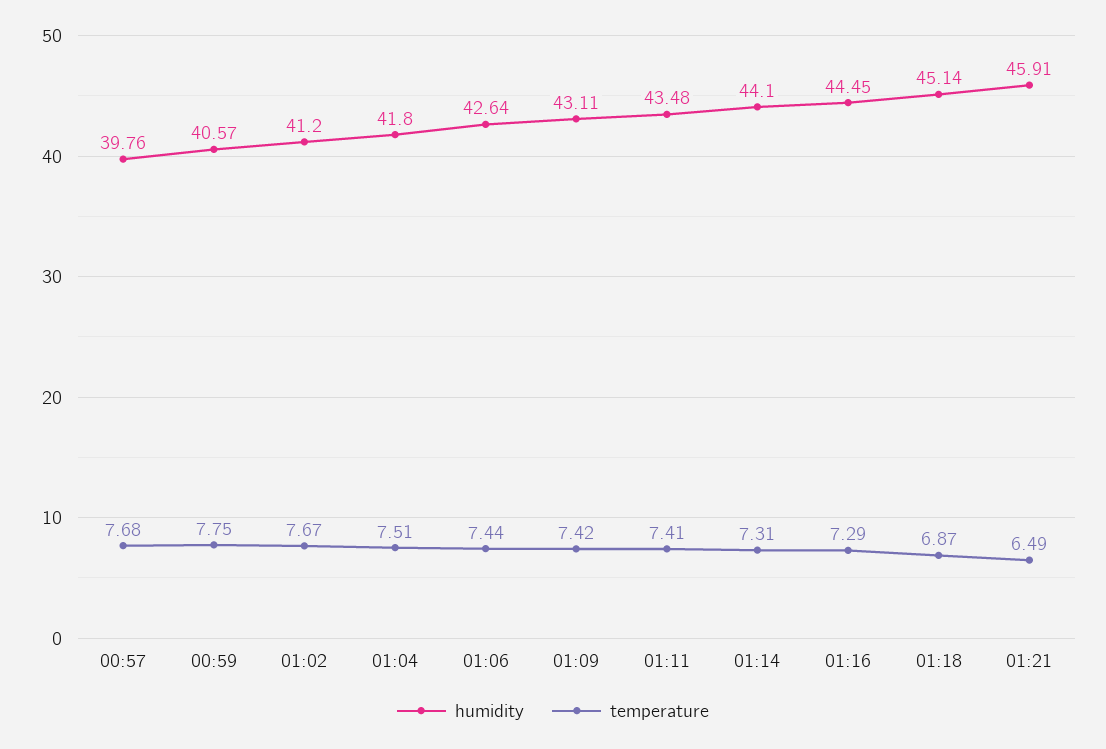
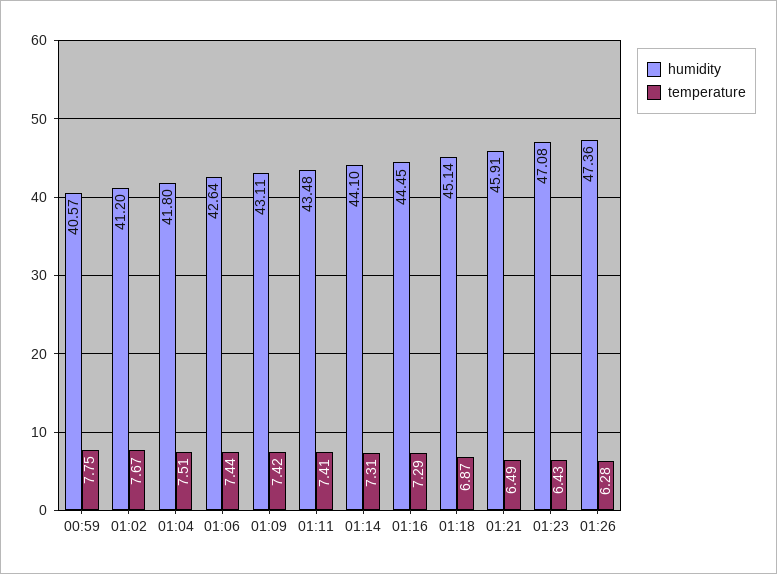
humidity, 00:57: 39.76 -> none
temperature, 00:57: 7.68 -> none
humidity, 01:23: none -> 47.08
temperature, 01:23: none -> 6.43
humidity, 01:26: none -> 47.36
temperature, 01:26: none -> 6.28

